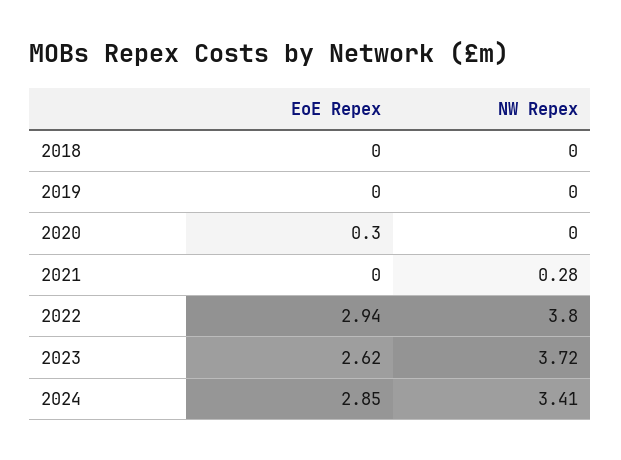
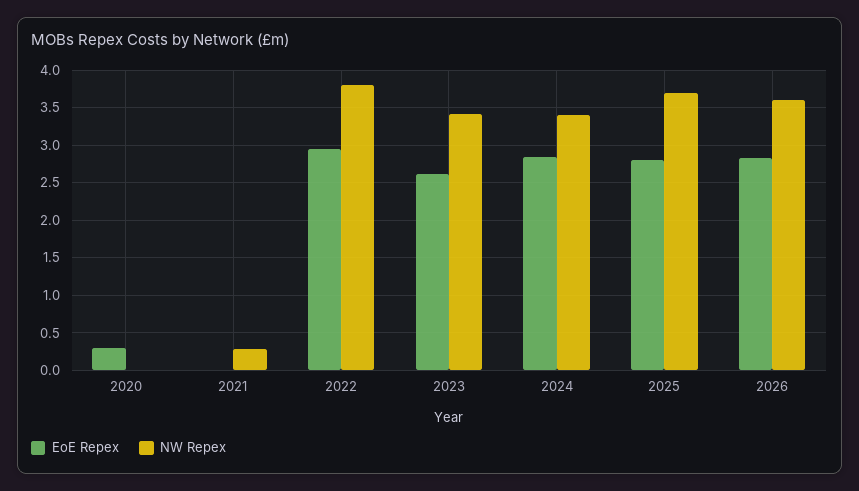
EoE Repex, 2018: 0 -> none
NW Repex, 2018: 0 -> none
EoE Repex, 2019: 0 -> none
NW Repex, 2019: 0 -> none
NW Repex, 2023: 3.72 -> 3.4
EoE Repex, 2025: none -> 2.8
NW Repex, 2025: none -> 3.7
EoE Repex, 2026: none -> 2.8
NW Repex, 2026: none -> 3.6

